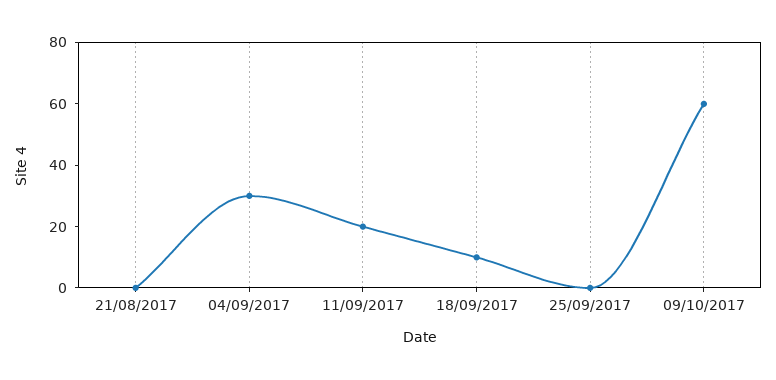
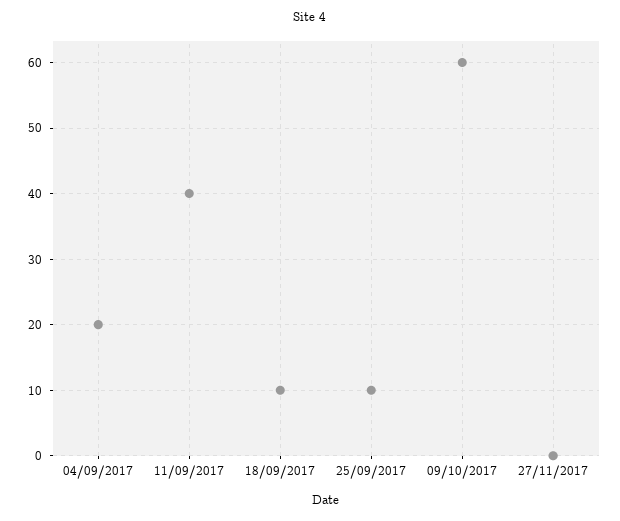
21/08/2017: 0 -> none
04/09/2017: 30 -> 20
11/09/2017: 20 -> 40
25/09/2017: 0 -> 10
27/11/2017: none -> 0

